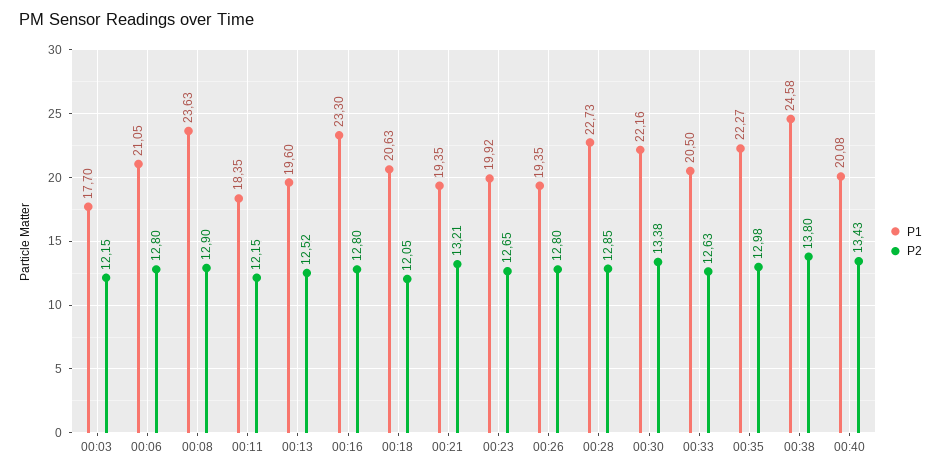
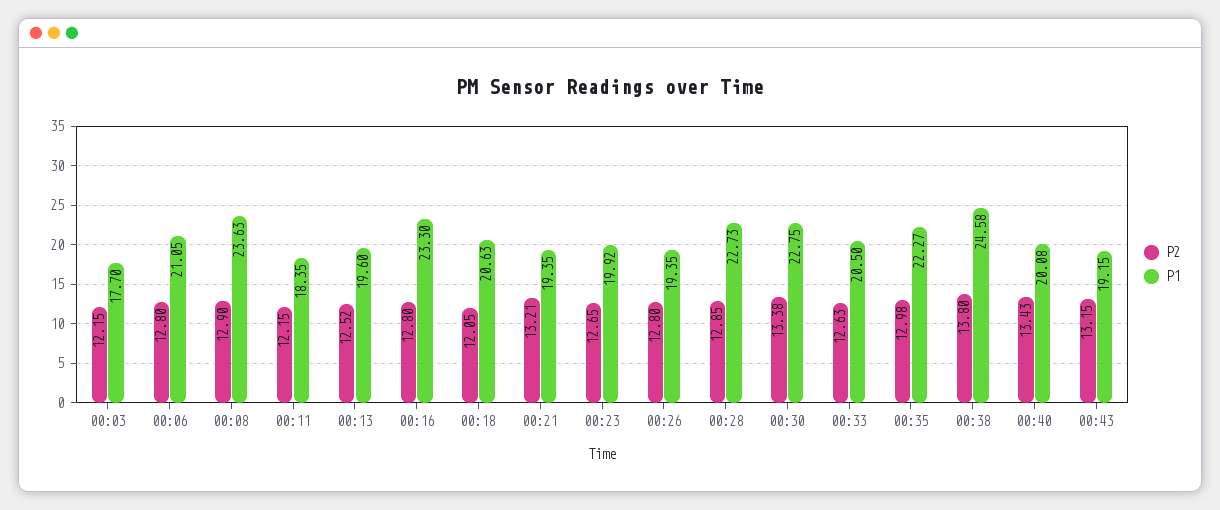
P1, 00:30: 22.16 -> 22.75
P2, 00:43: none -> 13.15
P1, 00:43: none -> 19.15

